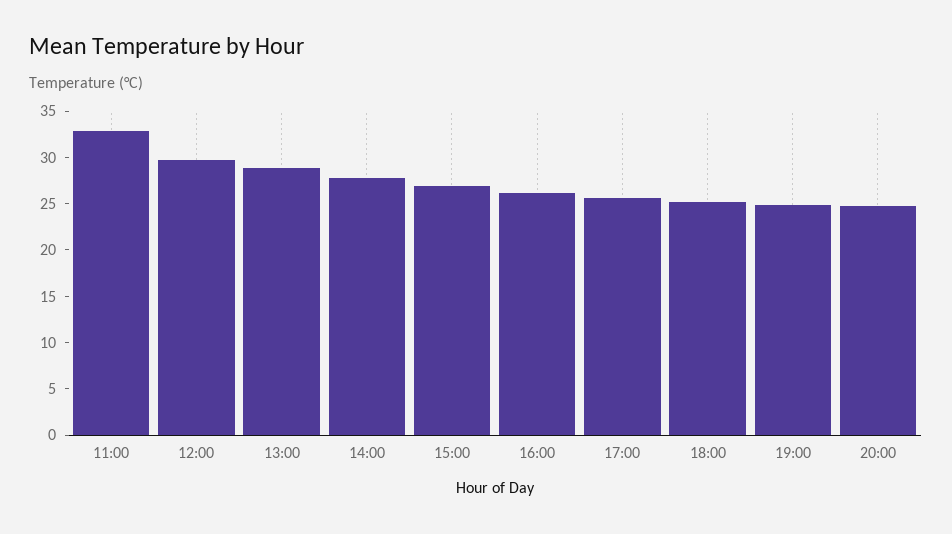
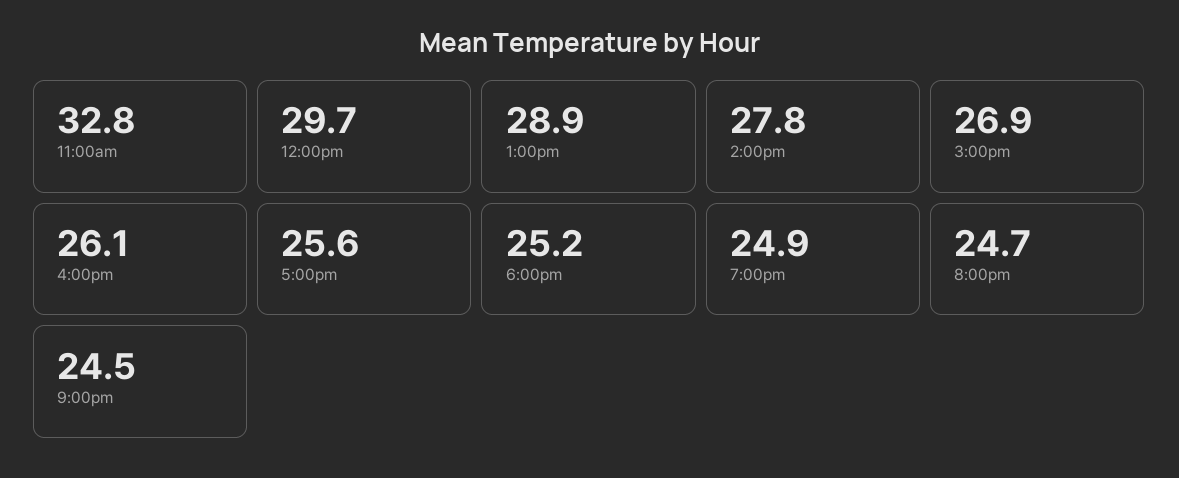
9:00pm: none -> 24.5

